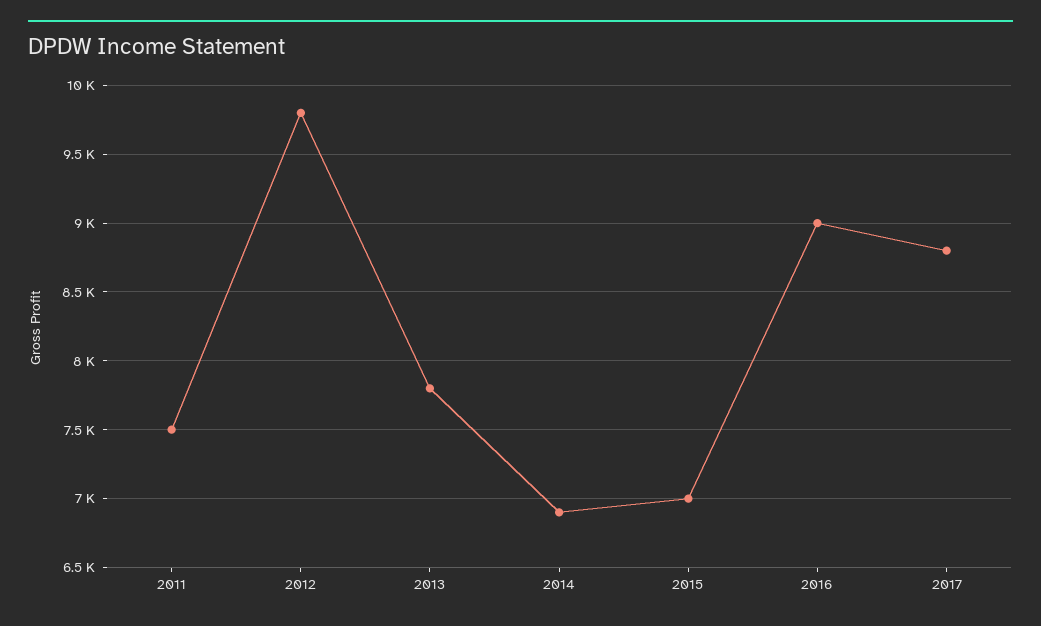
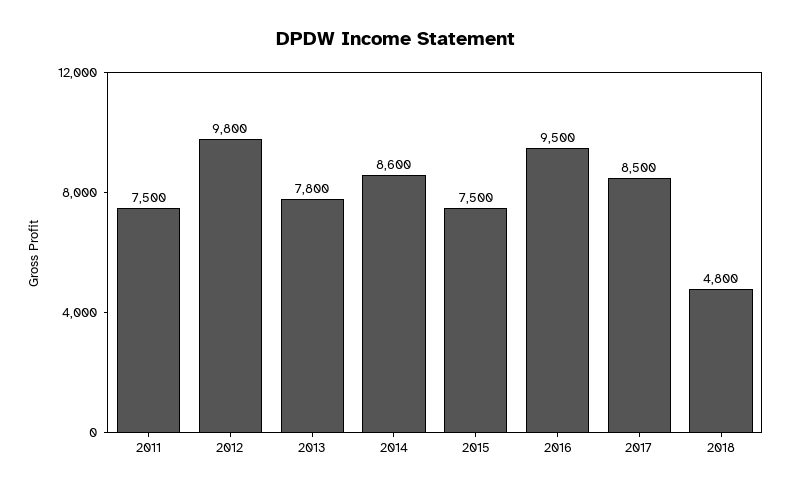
2014: 6900 -> 8600
2015: 7000 -> 7500
2016: 9000 -> 9500
2017: 8800 -> 8500
2018: none -> 4800

